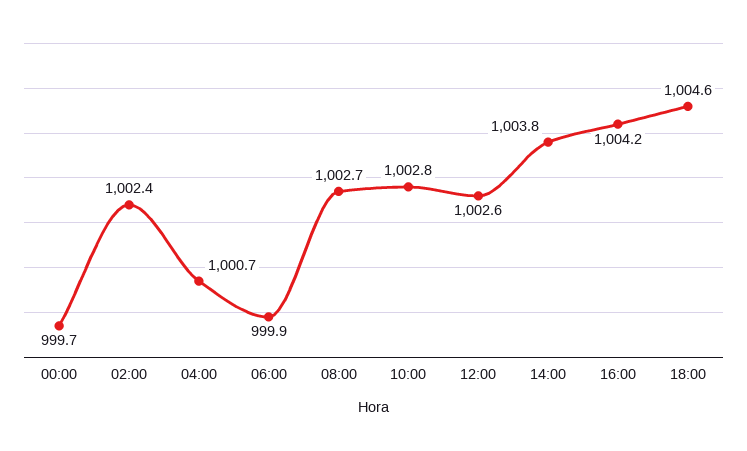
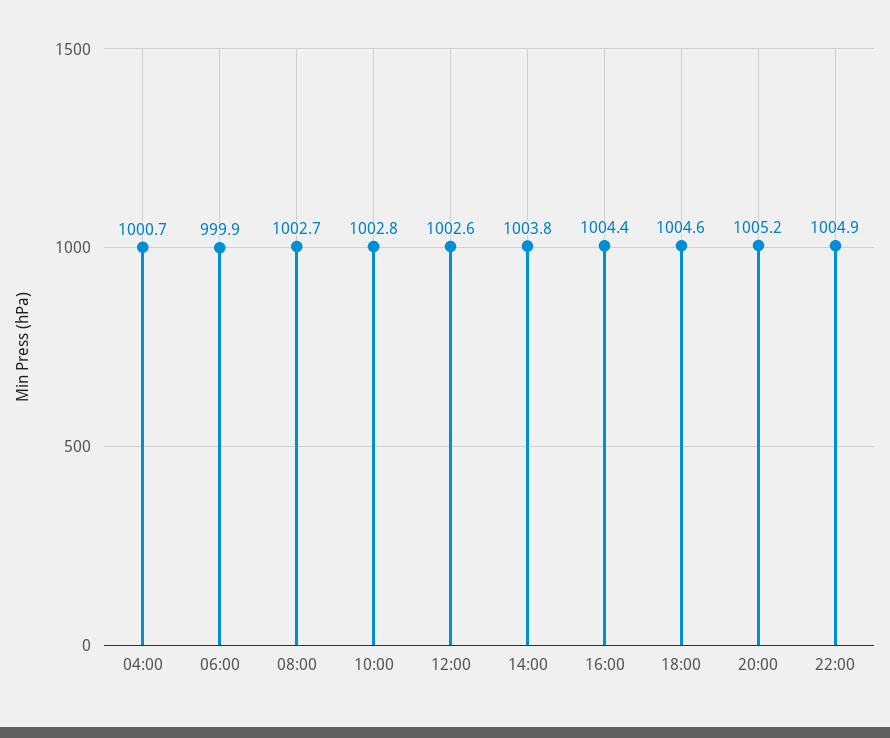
00:00: 999.7 -> none
02:00: 1002.4 -> none
16:00: 1004.2 -> 1004.4
20:00: none -> 1005.2
22:00: none -> 1004.9

